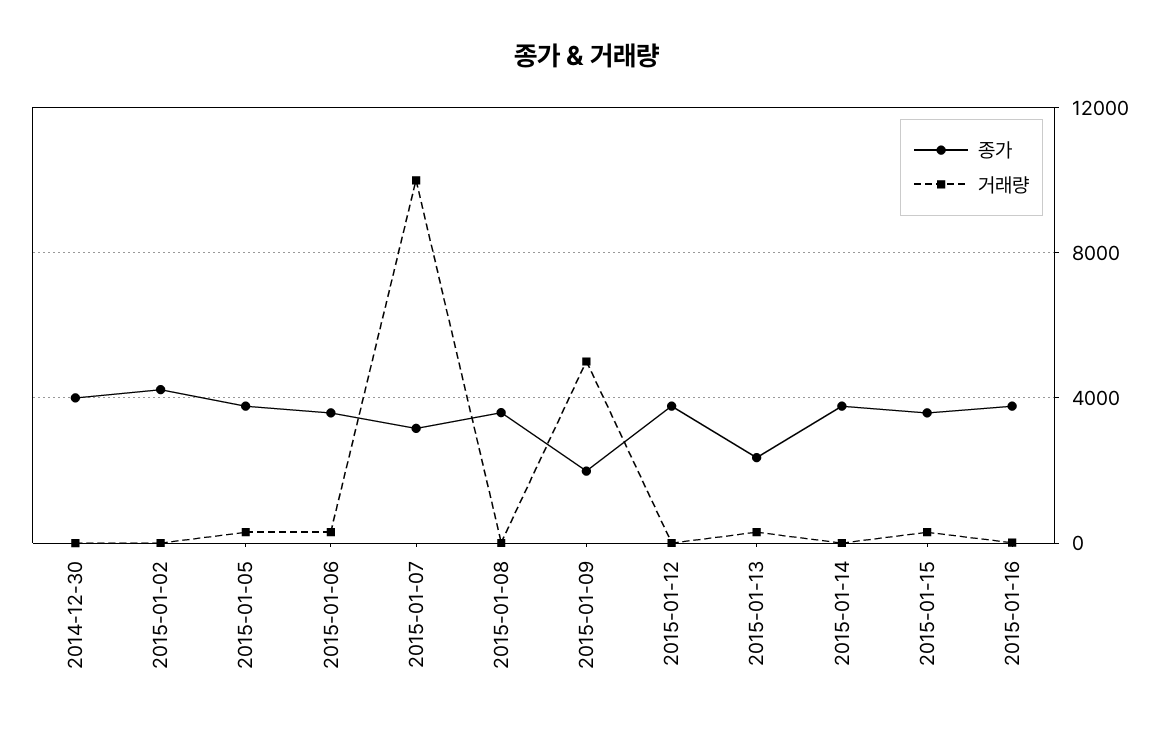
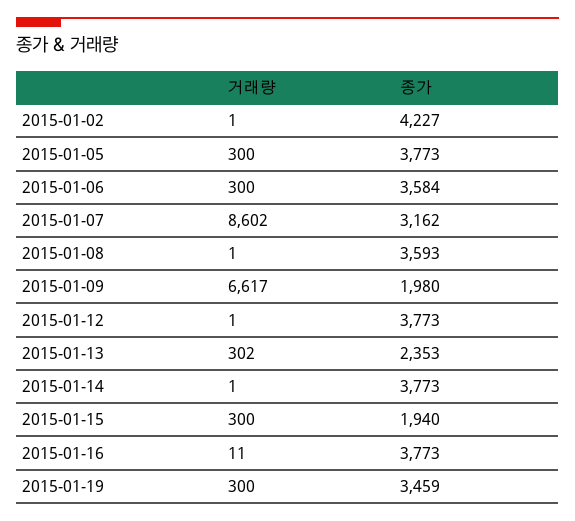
종가, 2014-12-30: 4000 -> none
거래량, 2014-12-30: 0 -> none
거래량, 2015-01-07: 10000 -> 8602
거래량, 2015-01-09: 5000 -> 6617
종가, 2015-01-15: 3500 -> 1940
거래량, 2015-01-19: none -> 300
종가, 2015-01-19: none -> 3459

